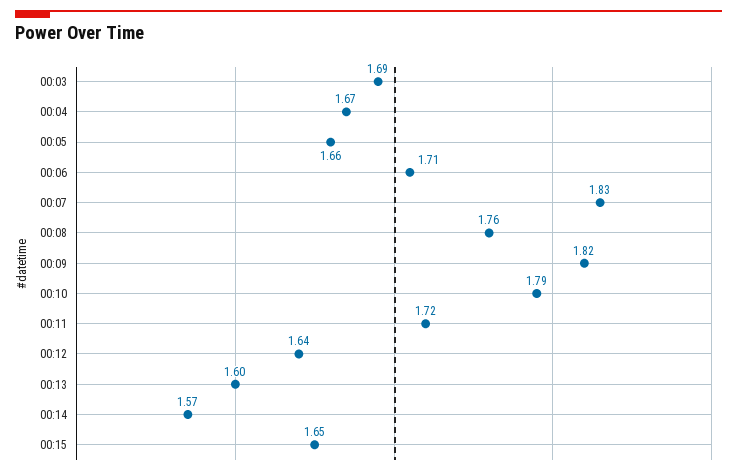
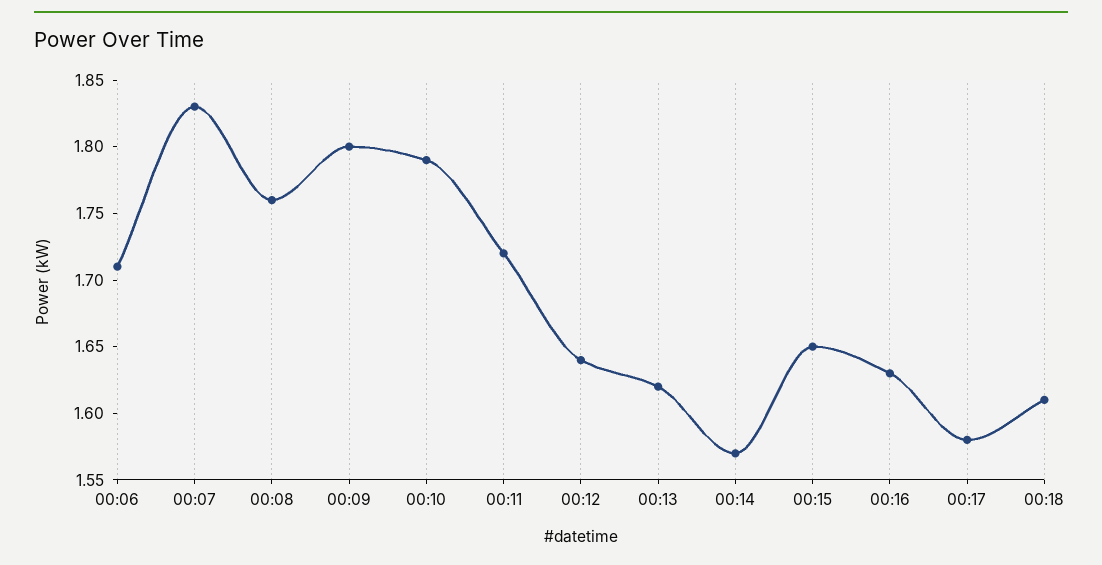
00:03: 1.69 -> none
00:04: 1.67 -> none
00:05: 1.66 -> none
00:09: 1.82 -> 1.8
00:13: 1.6 -> 1.62
00:16: none -> 1.63
00:17: none -> 1.58
00:18: none -> 1.61

